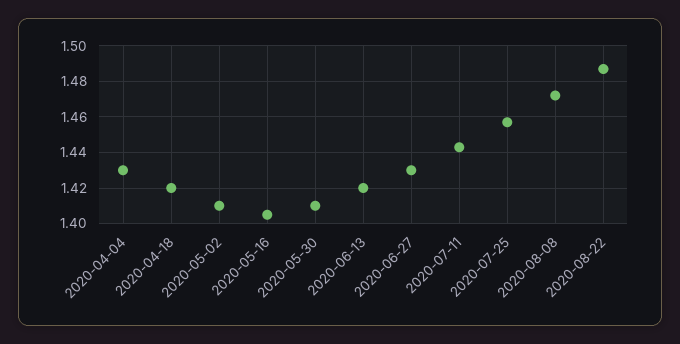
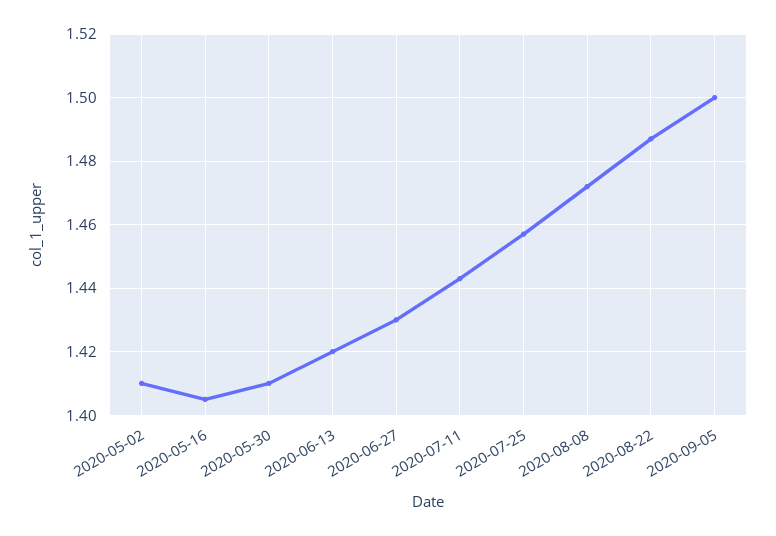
2020-04-04: 1.43 -> none
2020-04-18: 1.42 -> none
2020-09-05: none -> 1.5

